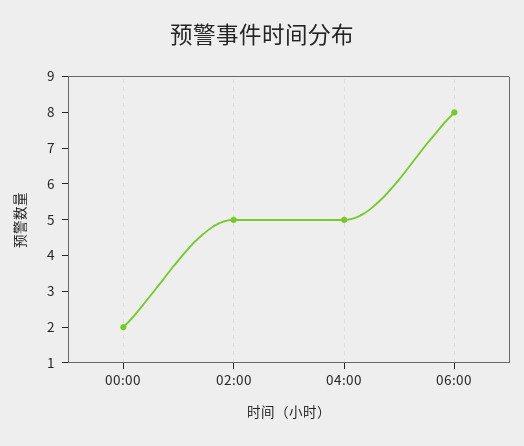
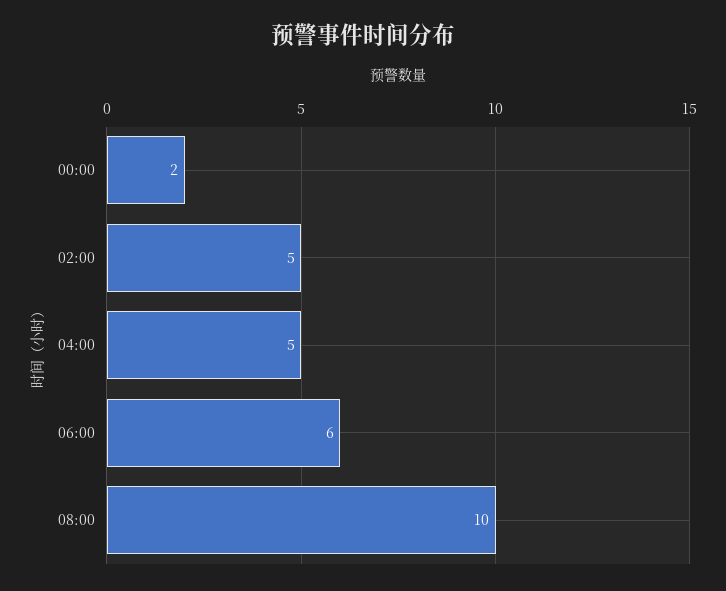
06:00: 8 -> 6
08:00: none -> 10

